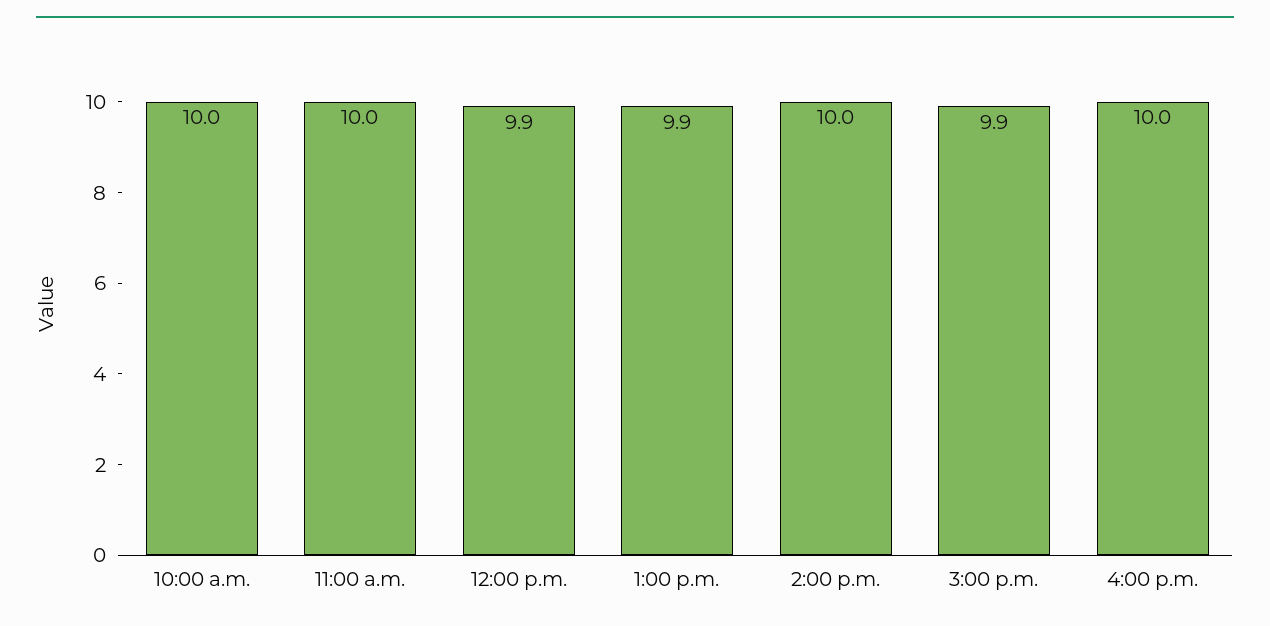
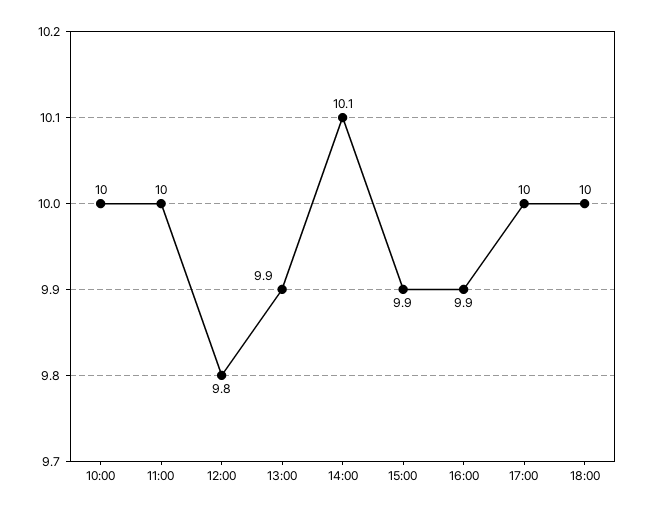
12:00 p.m.: 9.9 -> 9.8
2:00 p.m.: 10 -> 10.1
4:00 p.m.: 10 -> 9.9
17:00: none -> 10
18:00: none -> 10

